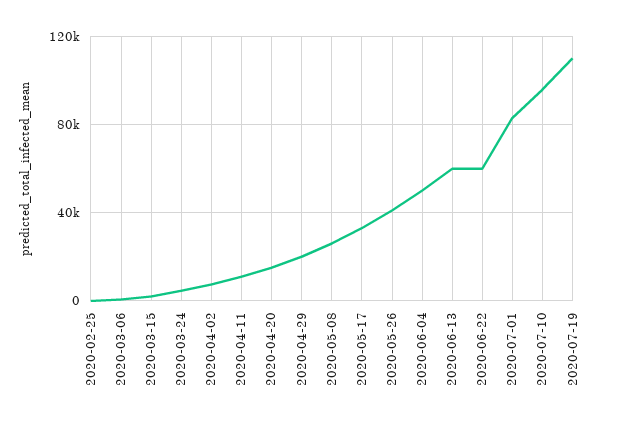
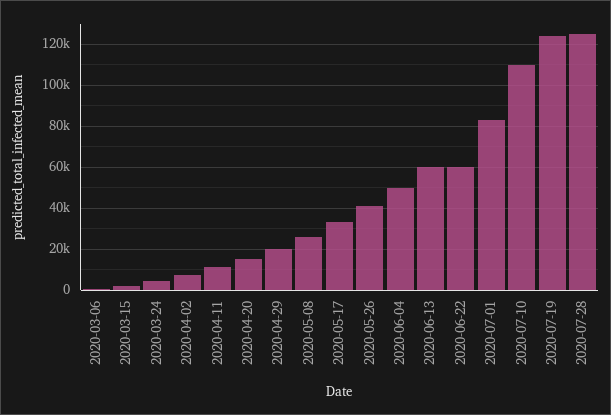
2020-02-25: 0 -> none
2020-07-10: 95000 -> 110000
2020-07-19: 110000 -> 125000
2020-07-28: none -> 125000

